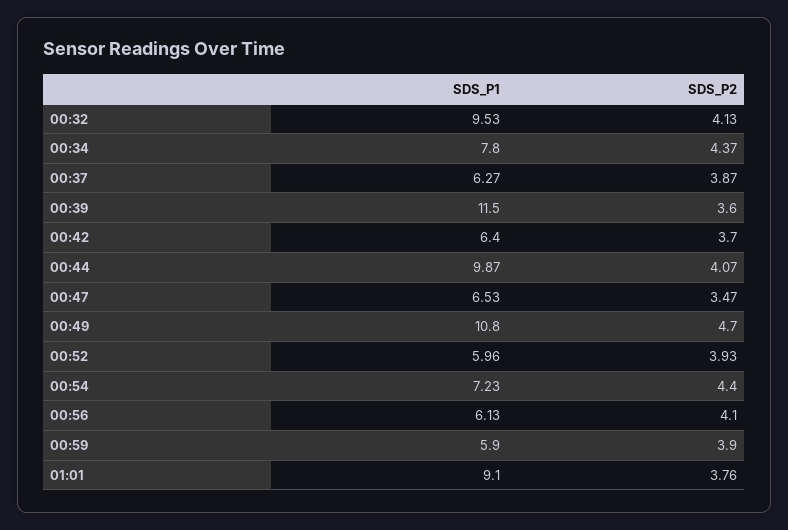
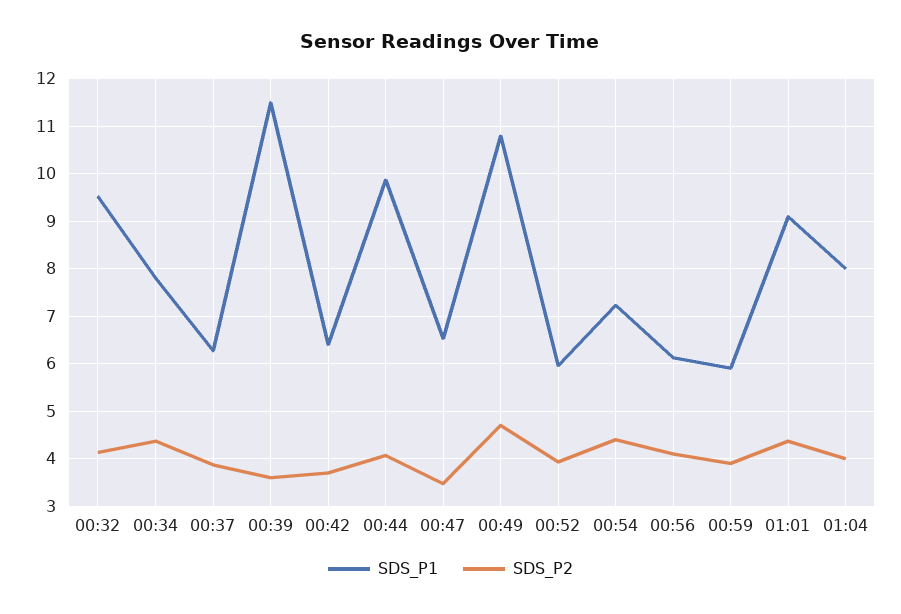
SDS_P2, 01:01: 3.76 -> 4.4
SDS_P1, 01:04: none -> 8
SDS_P2, 01:04: none -> 4

